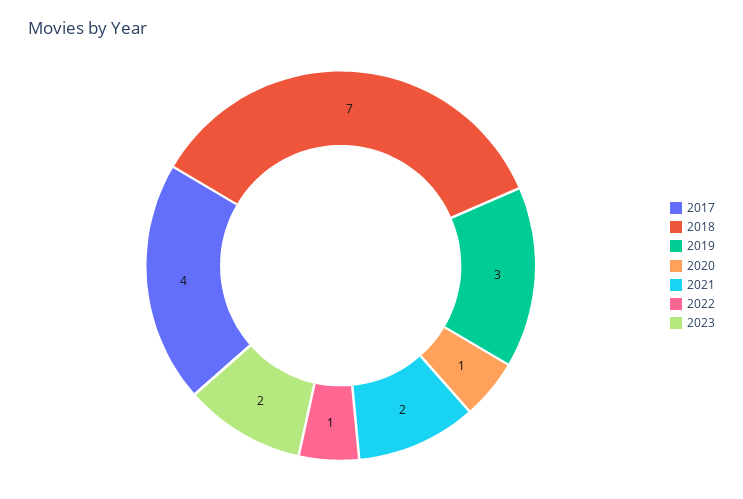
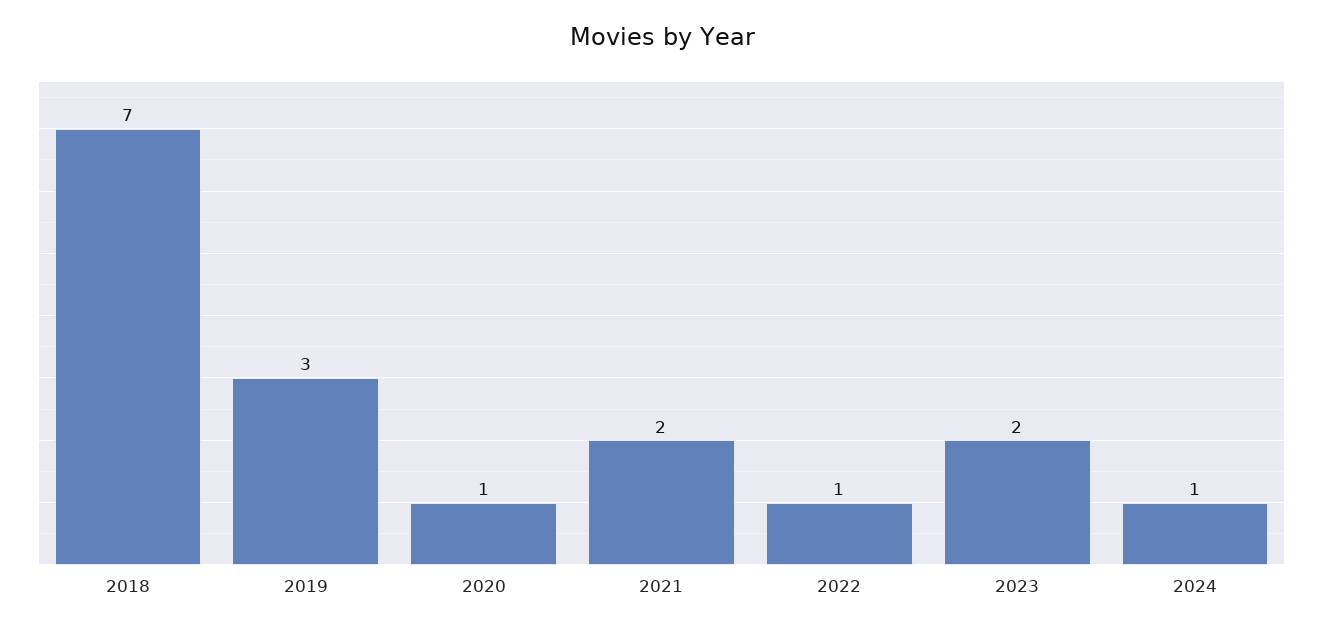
2017: 4 -> none
2024: none -> 1

